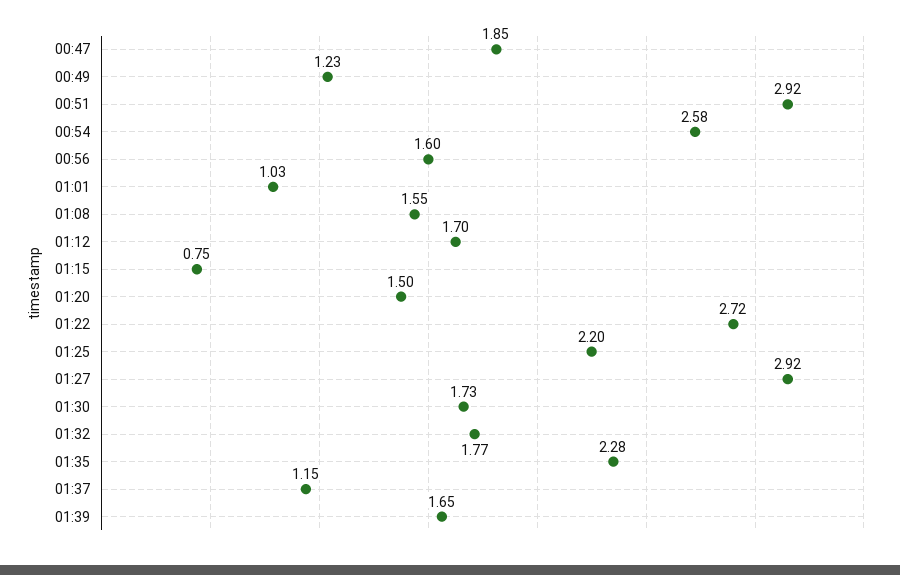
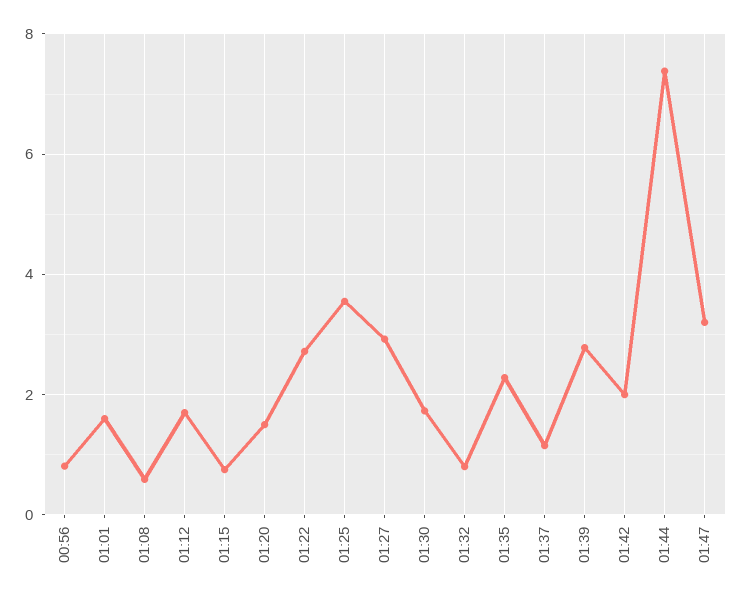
00:47: 1.85 -> none
00:49: 1.23 -> none
00:51: 2.92 -> none
00:54: 2.58 -> none
00:56: 1.6 -> 0.8
01:01: 1.03 -> 1.6
01:08: 1.55 -> 0.6
01:25: 2.2 -> 3.6
01:32: 1.77 -> 0.8
01:39: 1.65 -> 2.8
01:42: none -> 2
01:44: none -> 7.4
01:47: none -> 3.2

